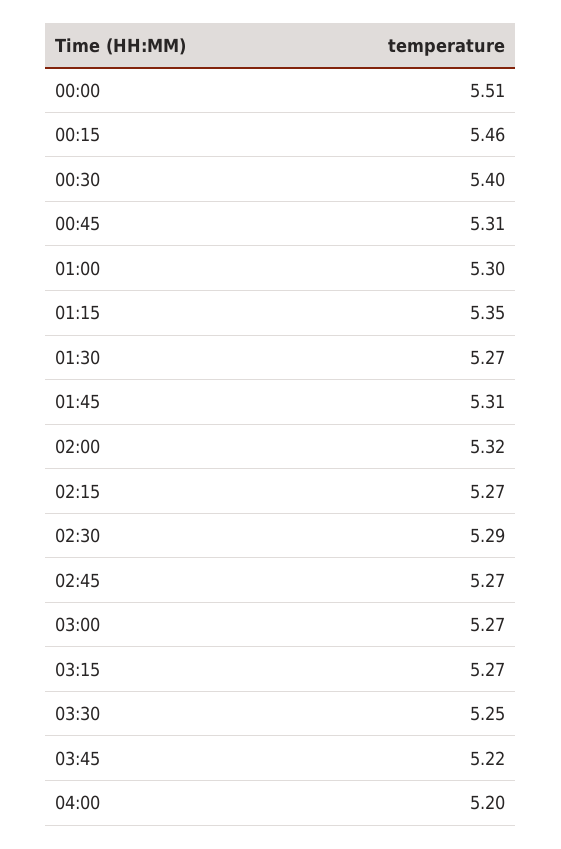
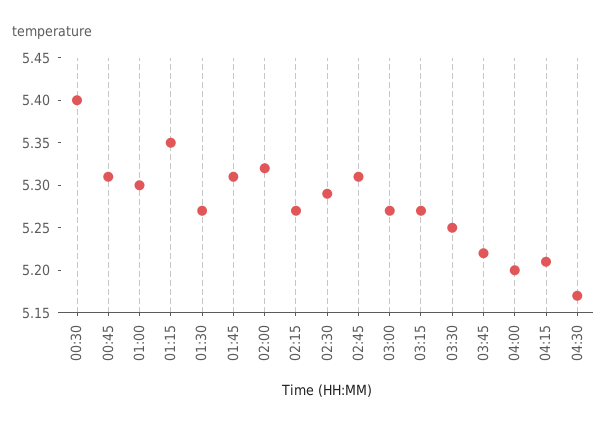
00:00: 5.51 -> none
00:15: 5.46 -> none
02:45: 5.27 -> 5.31
04:15: none -> 5.21
04:30: none -> 5.17

